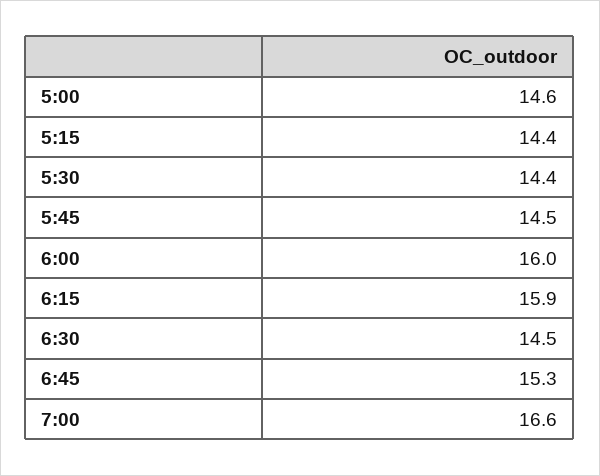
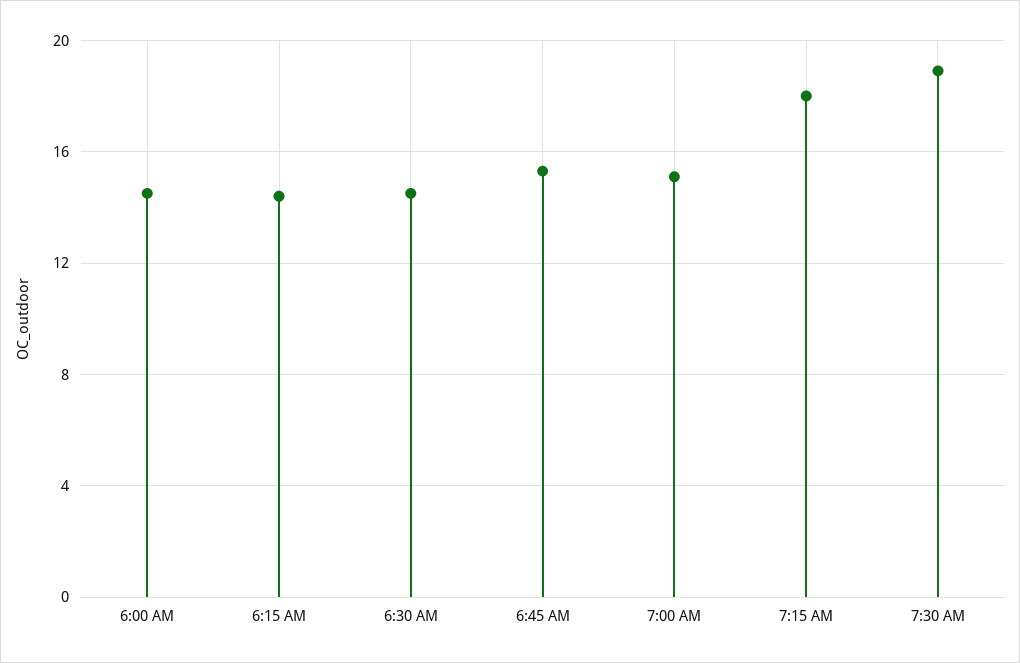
5:00: 14.6 -> none
5:15: 14.4 -> none
5:30: 14.4 -> none
5:45: 14.5 -> none
6:00: 16 -> 14.5
6:15: 15.9 -> 14.5
7:00: 16.6 -> 15
7:15 AM: none -> 18
7:30 AM: none -> 19

